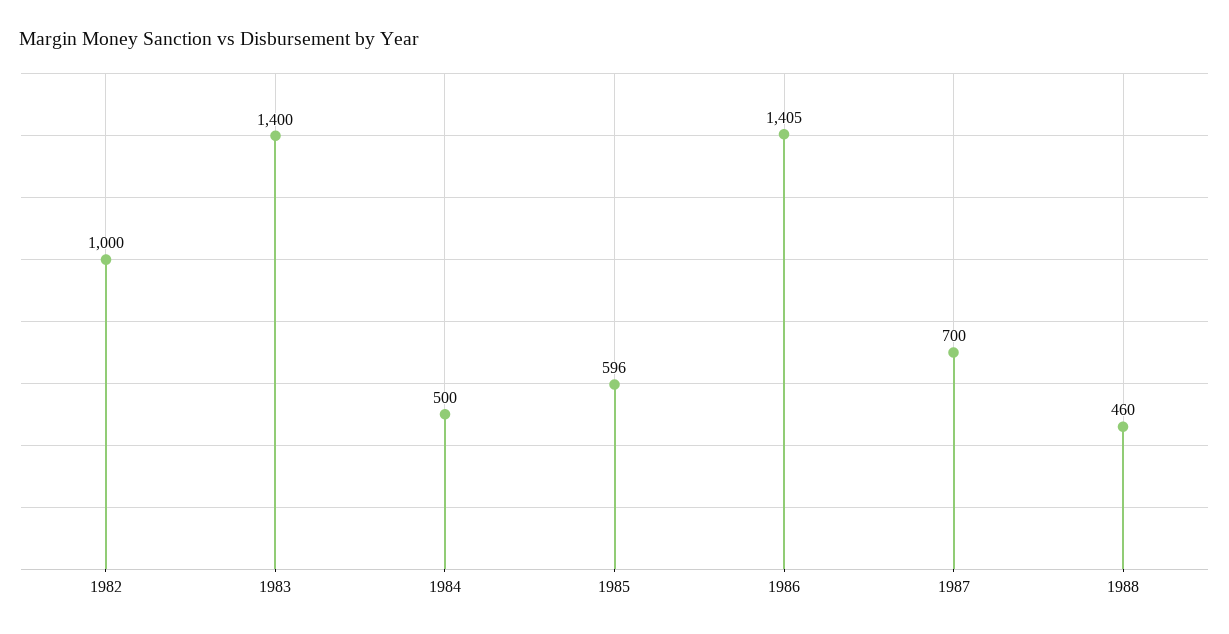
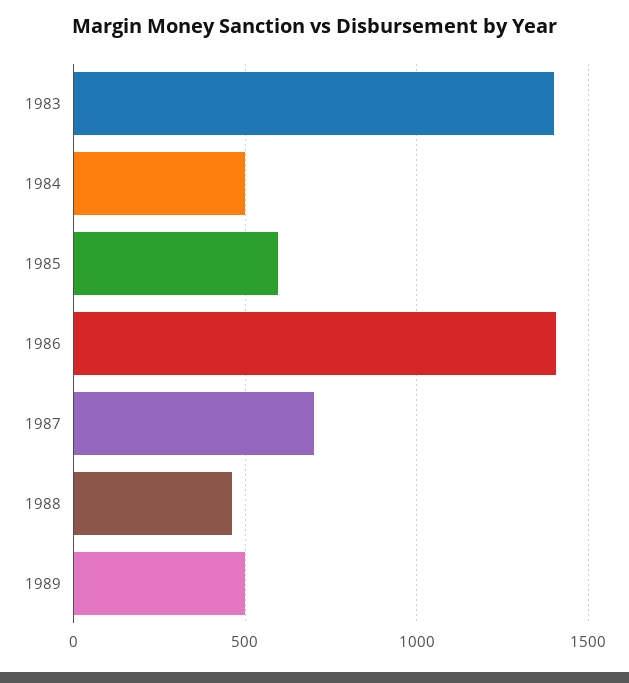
1982: 1000 -> none
1989: none -> 500

